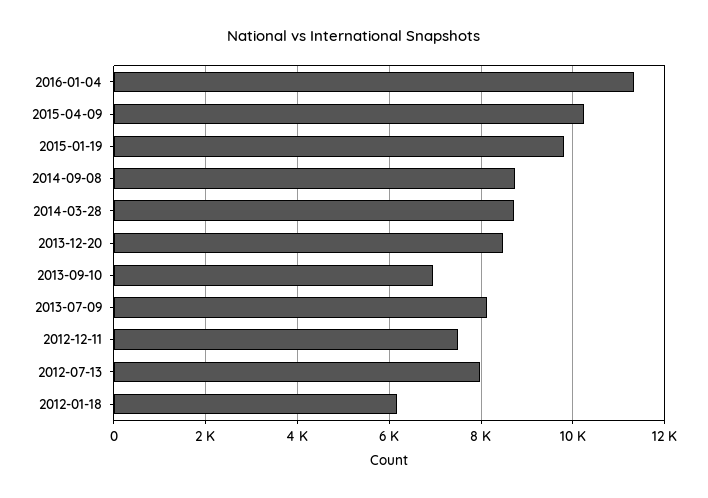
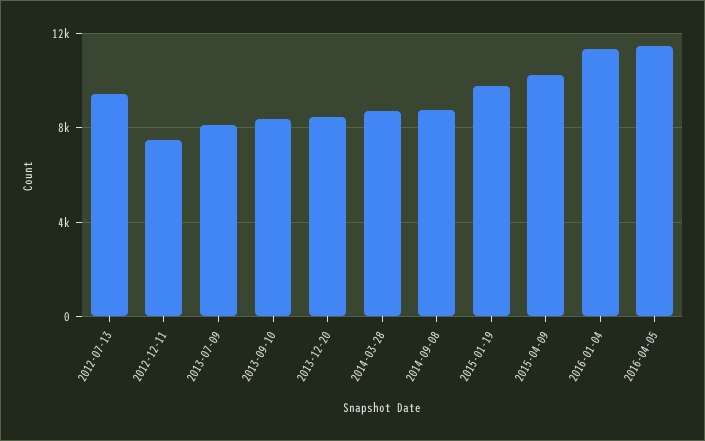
2013-09-10: 7000 -> 8500
2012-07-13: 8000 -> 9500
2012-01-18: 6200 -> none
2016-04-05: none -> 11500

